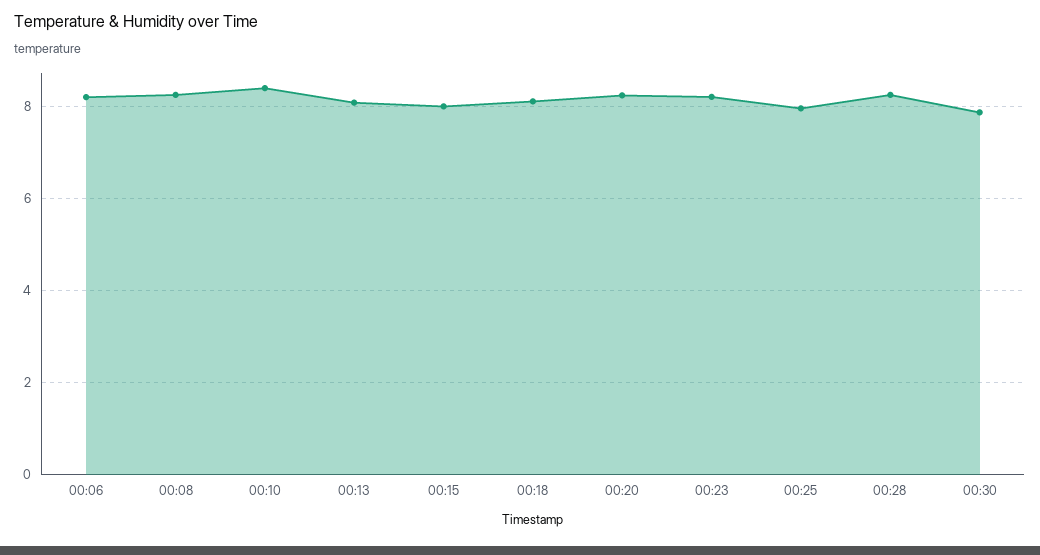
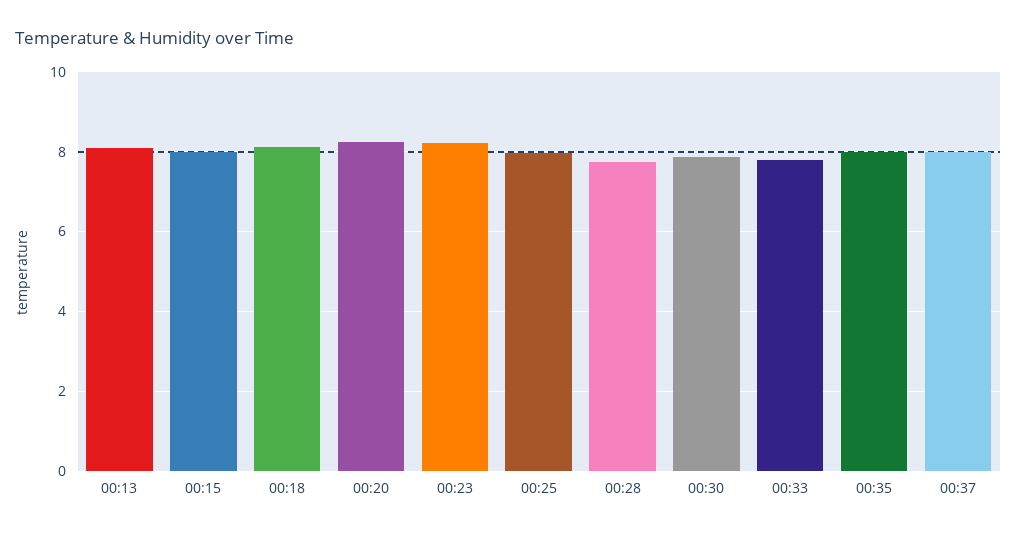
00:06: 8.2 -> none
00:08: 8.2 -> none
00:10: 8.4 -> none
00:28: 8.2 -> 7.8
00:33: none -> 7.8
00:35: none -> 8
00:37: none -> 8

